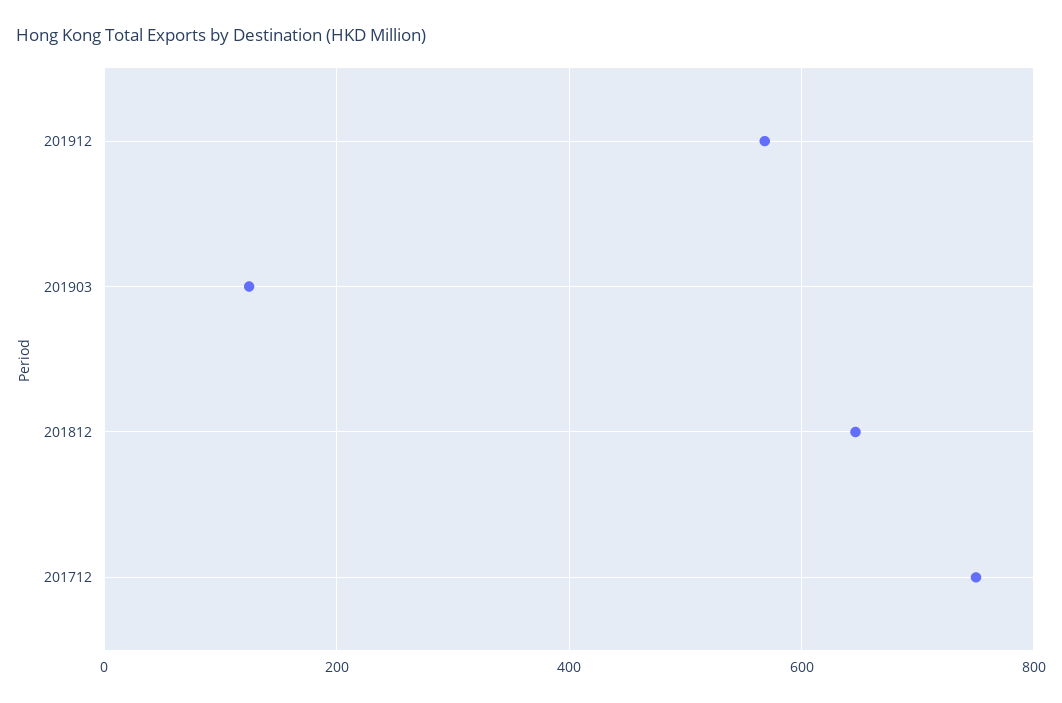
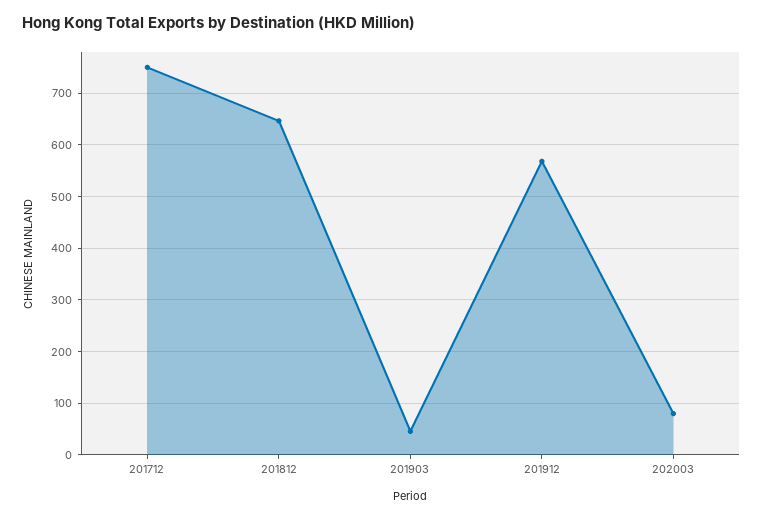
201903: 120 -> 40
202003: none -> 80

